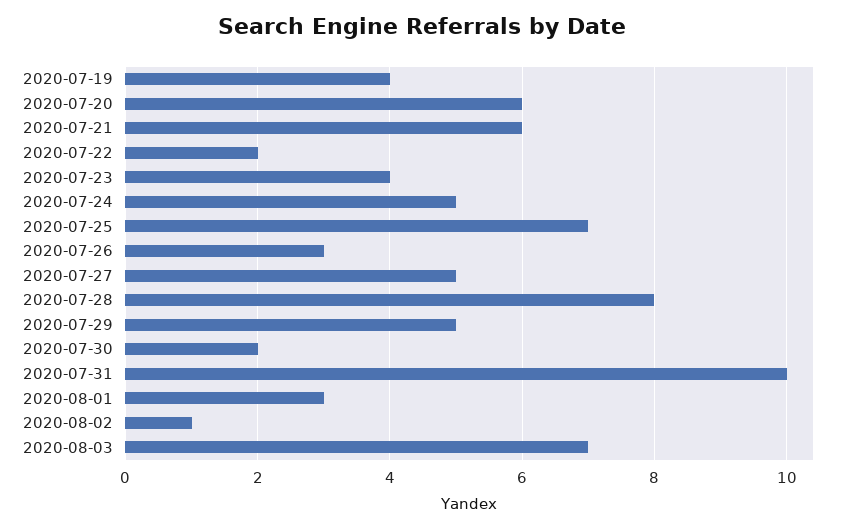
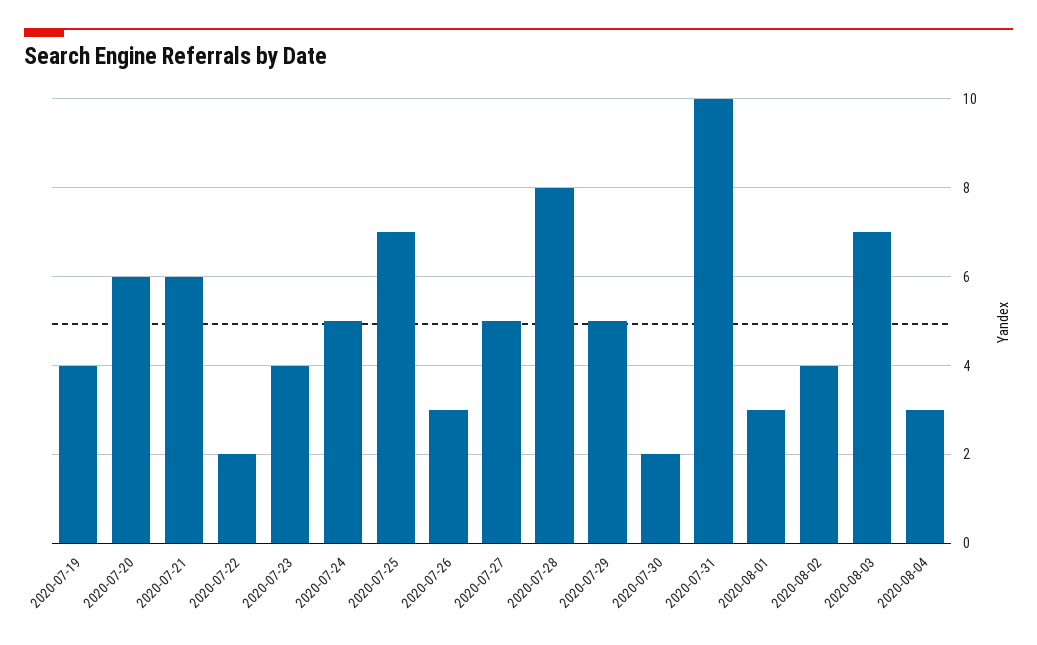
2020-08-02: 1 -> 4
2020-08-04: none -> 3

